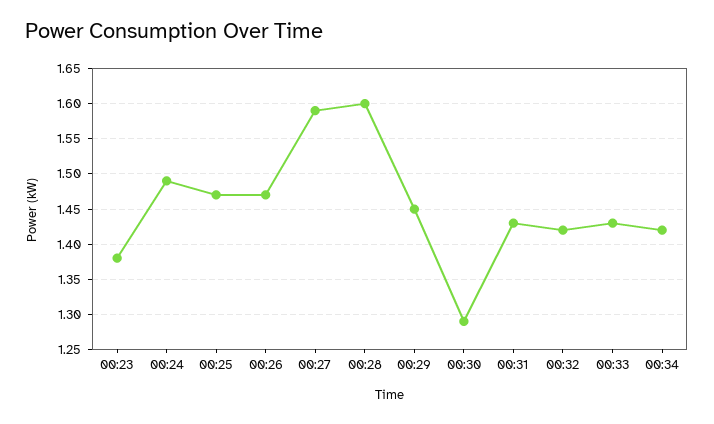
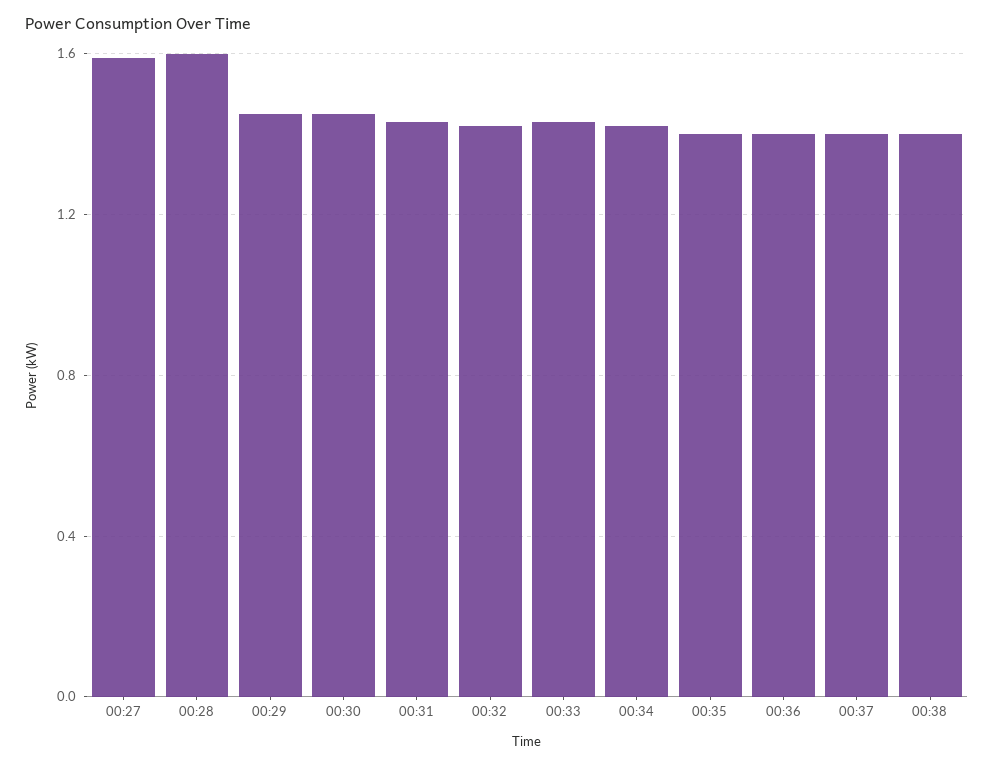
00:23: 1.38 -> none
00:24: 1.49 -> none
00:25: 1.47 -> none
00:26: 1.47 -> none
00:30: 1.29 -> 1.45
00:35: none -> 1.4
00:36: none -> 1.4
00:37: none -> 1.4
00:38: none -> 1.4

